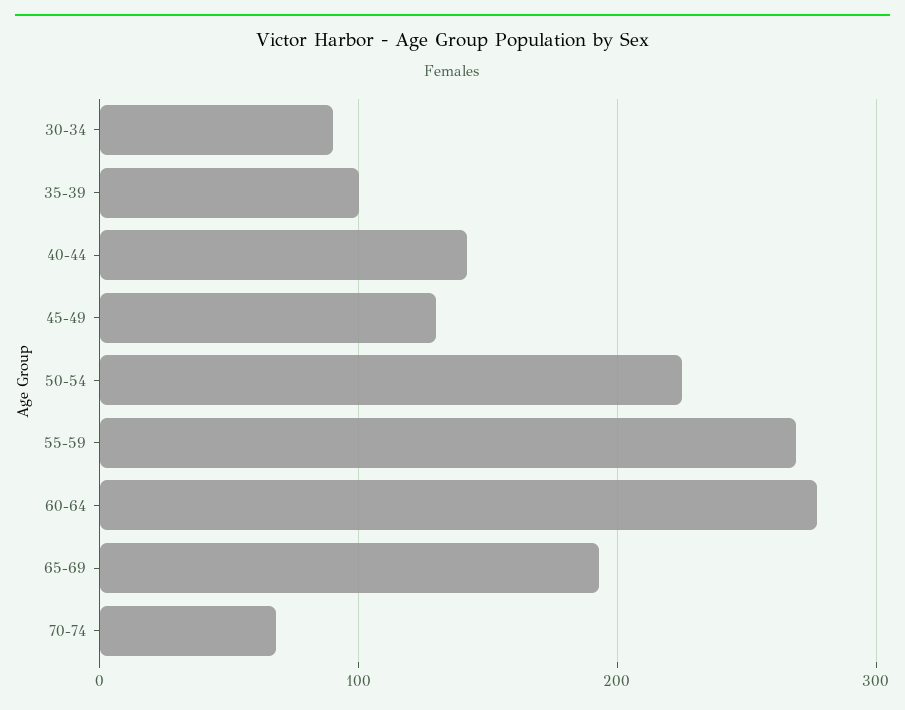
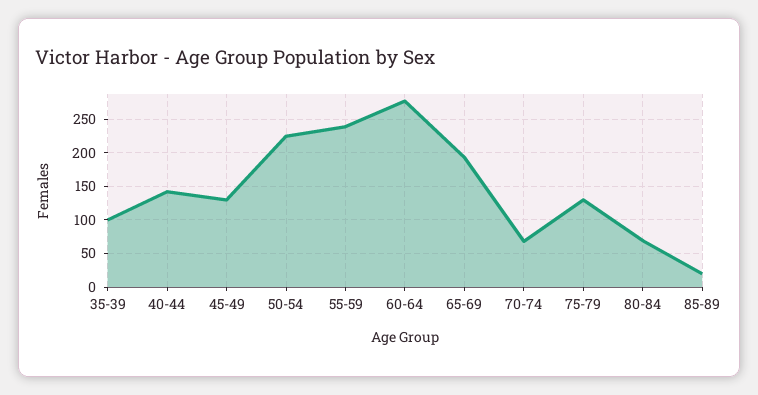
30-34: 90 -> none
55-59: 270 -> 240
75-79: none -> 130
80-84: none -> 70
85-89: none -> 20

